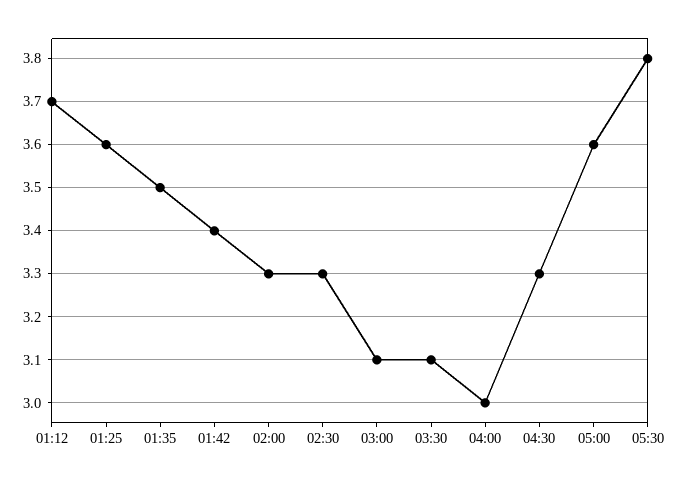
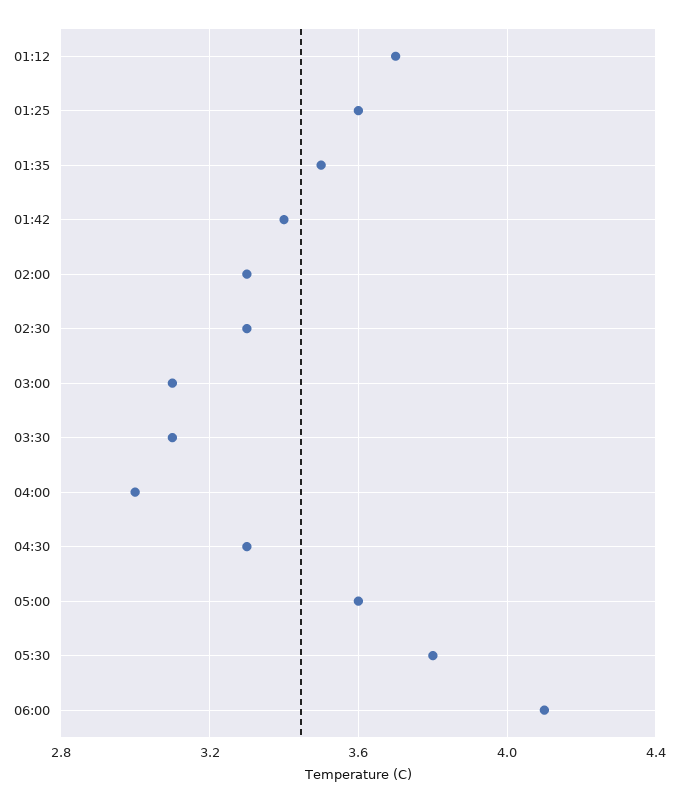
06:00: none -> 4.1

